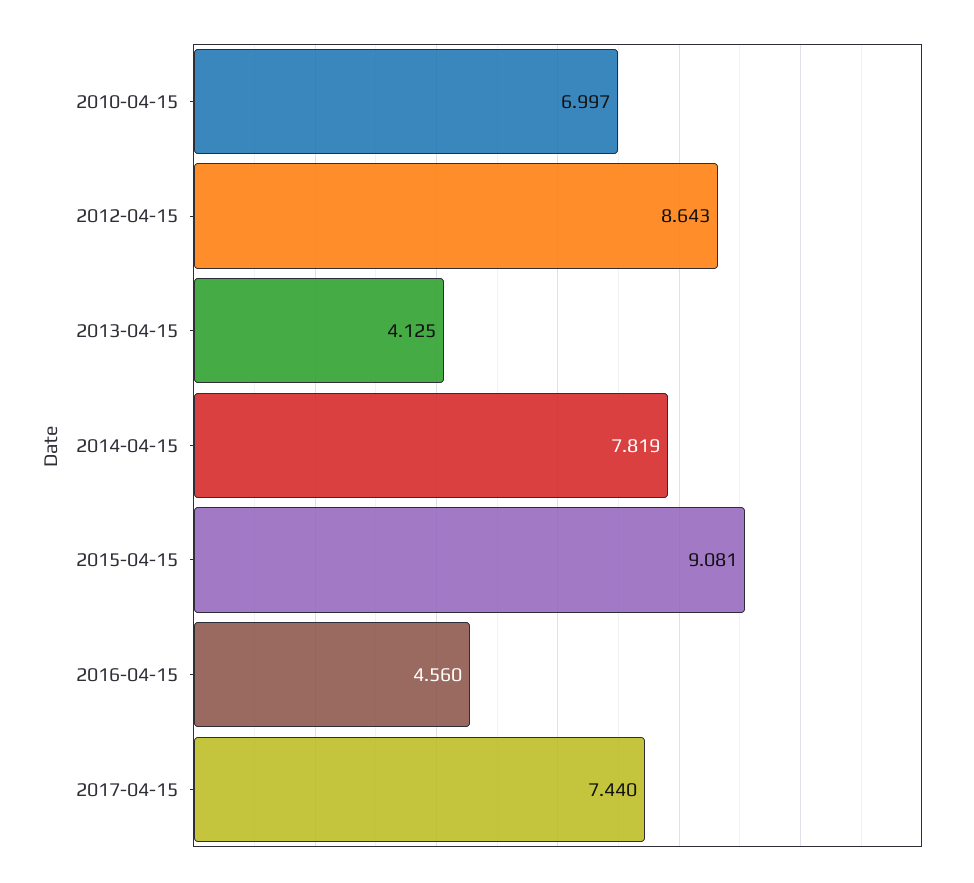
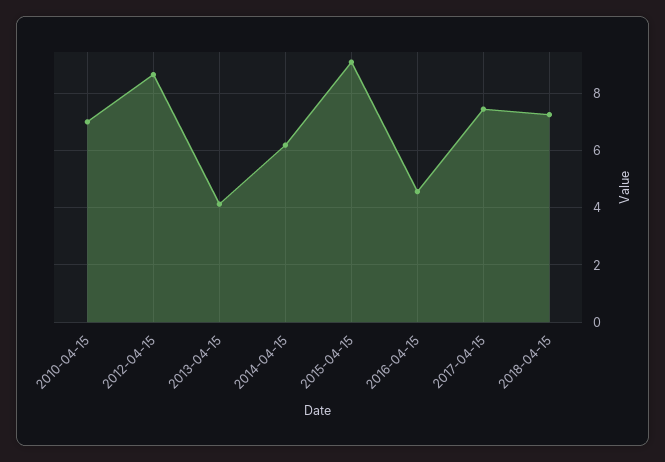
2014-04-15: 7.819 -> 6.25
2018-04-15: none -> 7.25

